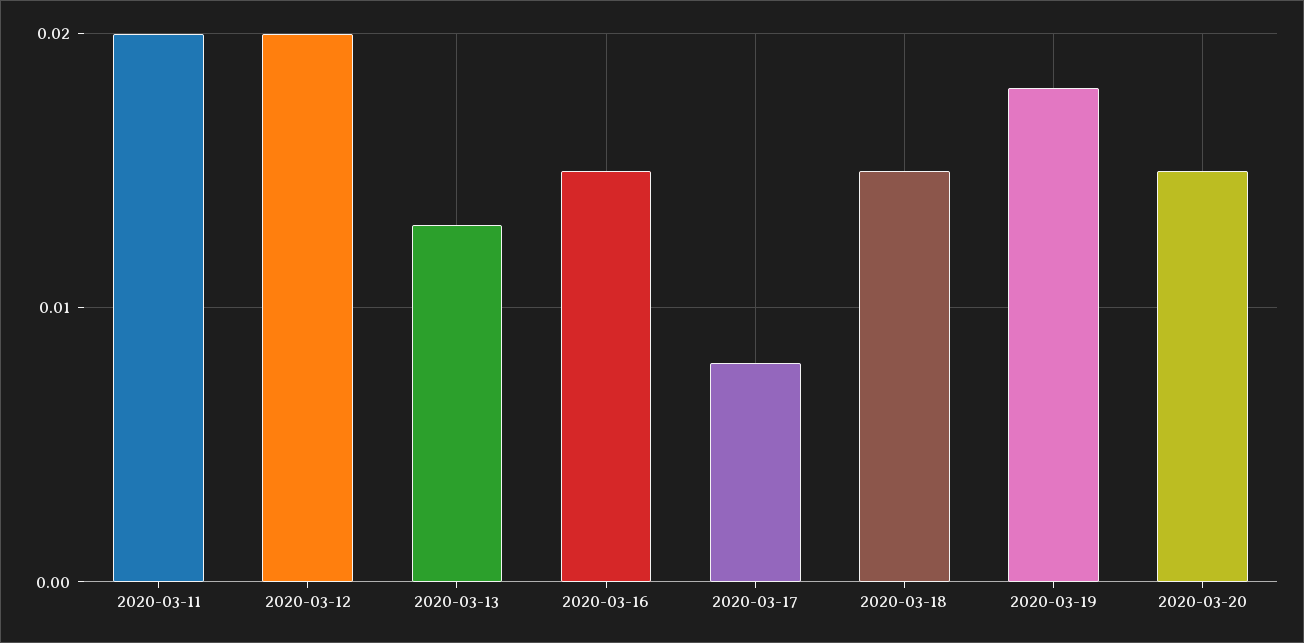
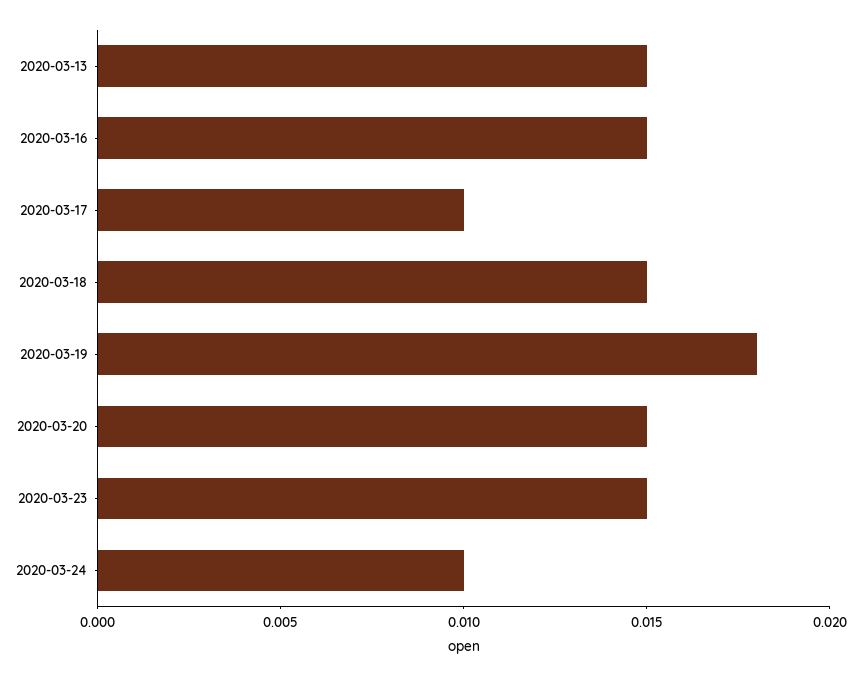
2020-03-11: 0.02 -> none
2020-03-12: 0.02 -> none
2020-03-13: 0.013 -> 0.015
2020-03-17: 0.008 -> 0.01
2020-03-23: none -> 0.015
2020-03-24: none -> 0.01

